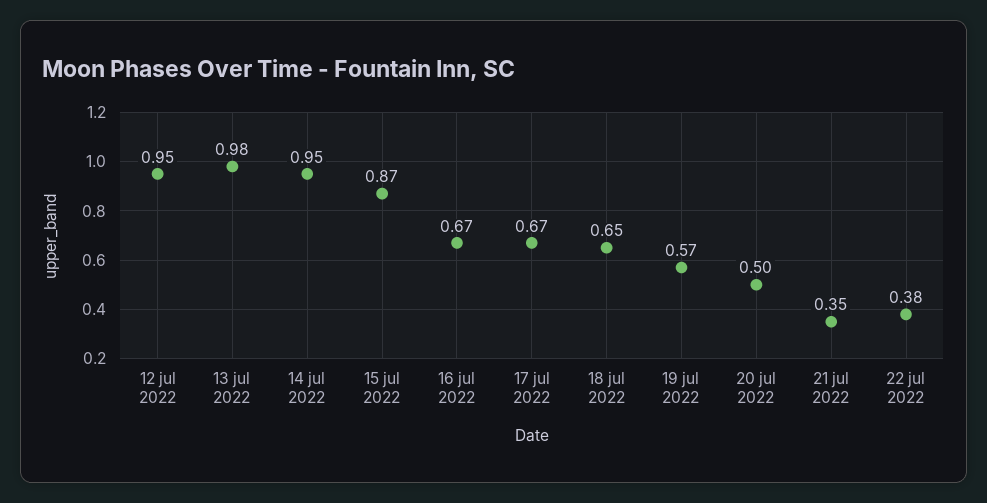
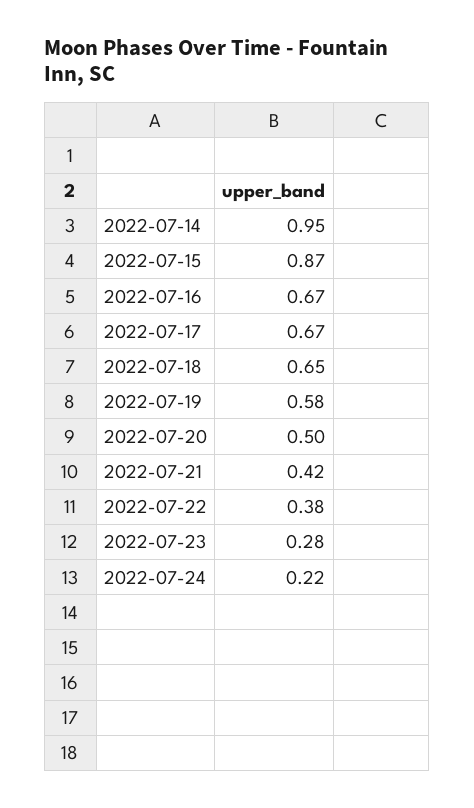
12 jul 2022: 0.95 -> none
13 jul 2022: 0.98 -> none
19 jul 2022: 0.57 -> 0.58
21 jul 2022: 0.35 -> 0.42
2022-07-23: none -> 0.28
2022-07-24: none -> 0.22

